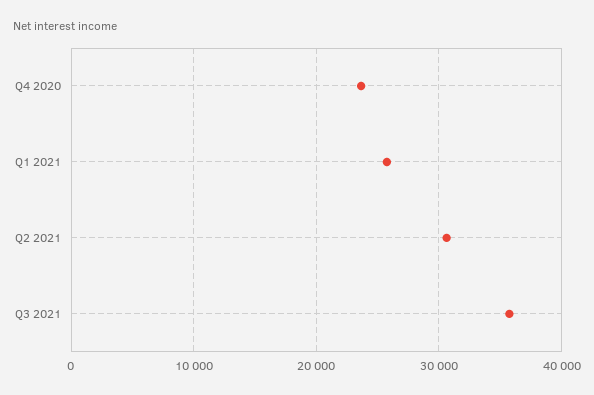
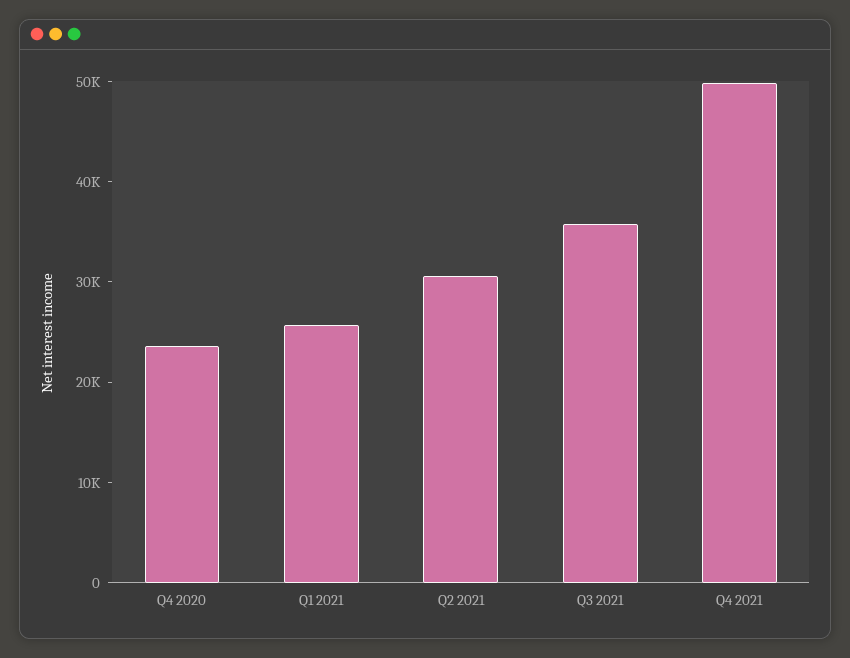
Q4 2021: none -> 50000

